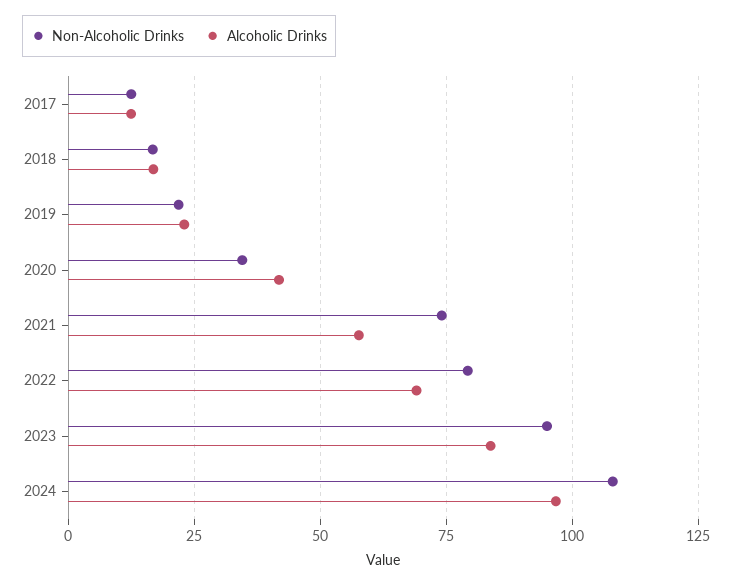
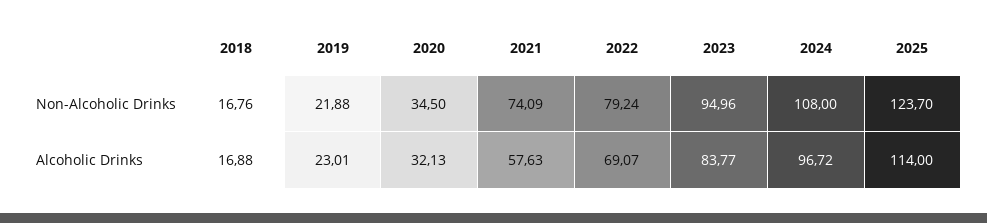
Non-Alcoholic Drinks, 2017: 12.5 -> none
Alcoholic Drinks, 2017: 12.5 -> none
Alcoholic Drinks, 2020: 42.5 -> 32.13
Non-Alcoholic Drinks, 2025: none -> 123.7
Alcoholic Drinks, 2025: none -> 114

